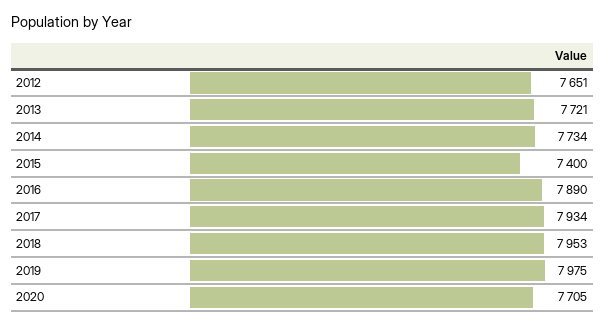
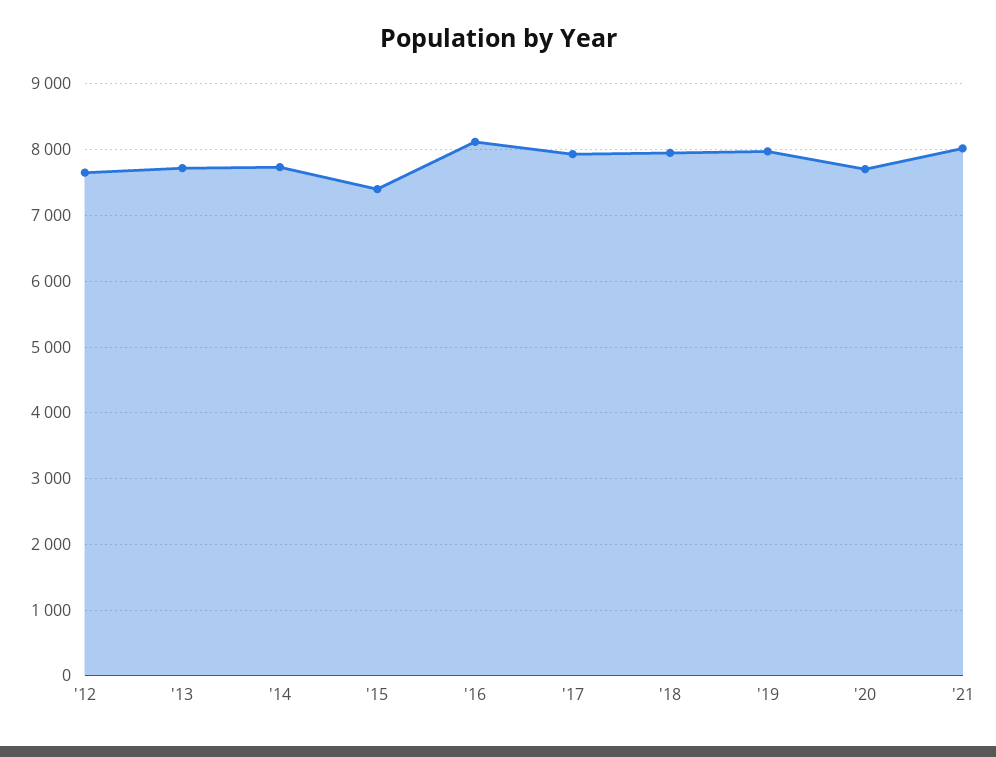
2016: 7890 -> 8100
'21: none -> 8000

